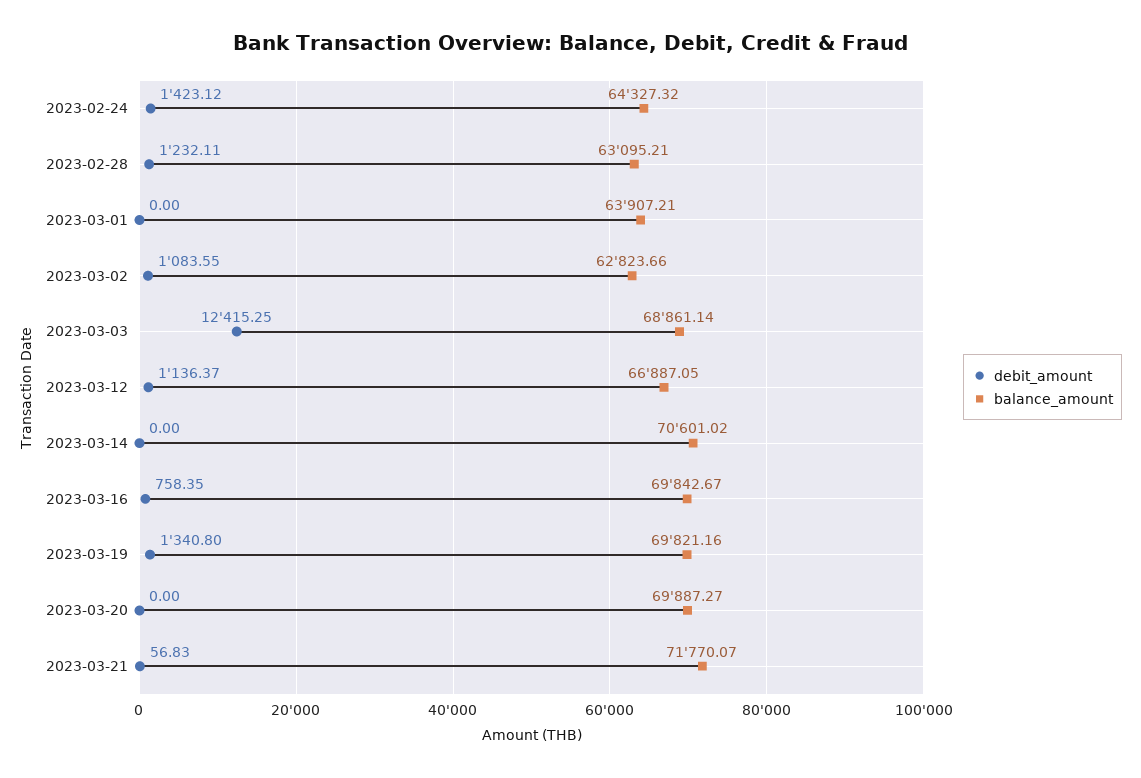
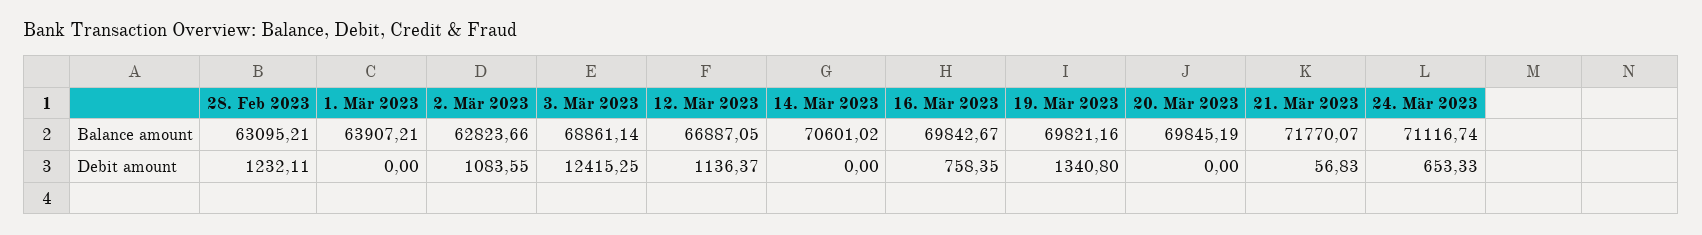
debit_amount, 2023-02-24: 1423.12 -> none
balance_amount, 2023-02-24: 64327.32 -> none
balance_amount, 2023-03-20: 69887.27 -> 69845.19
balance_amount, 24. Mär 2023: none -> 71116.74
debit_amount, 24. Mär 2023: none -> 653.33

